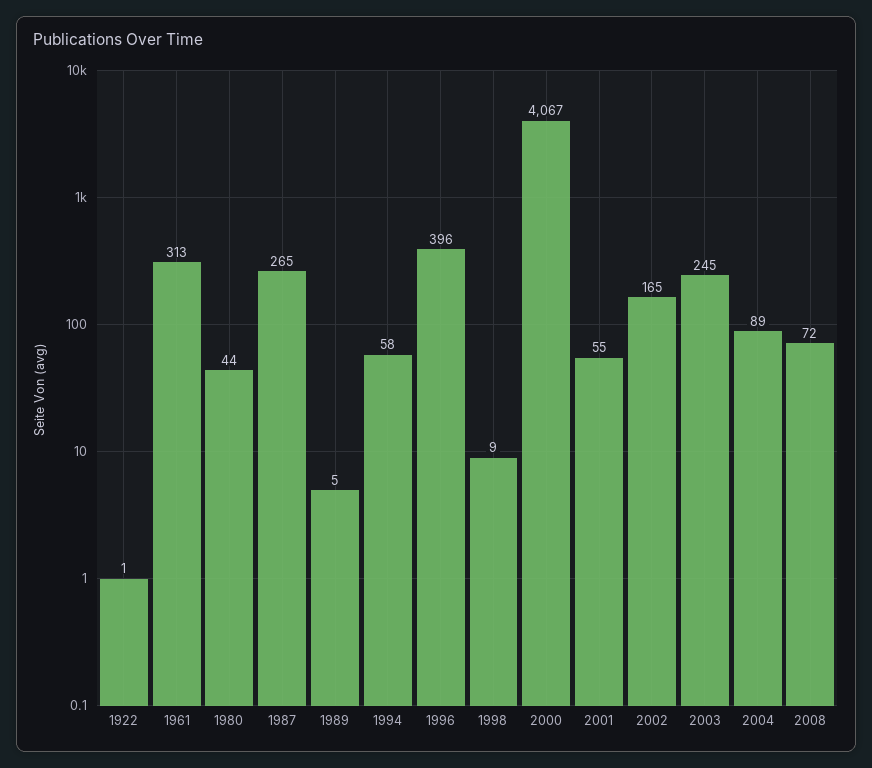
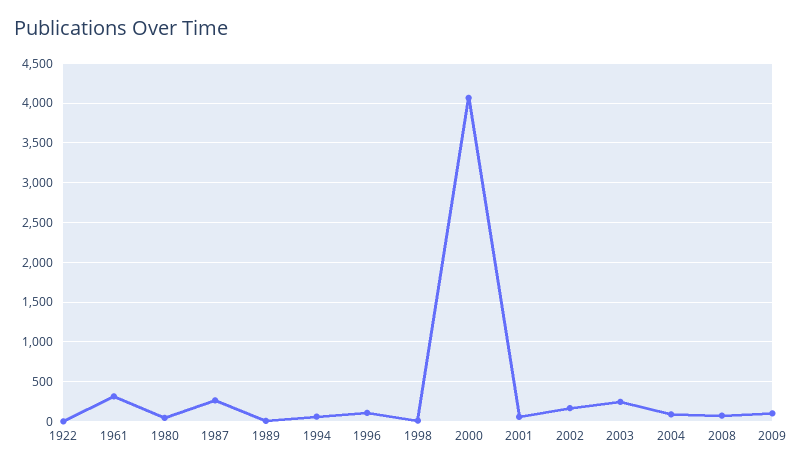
1996: 396 -> 100
2009: none -> 100

